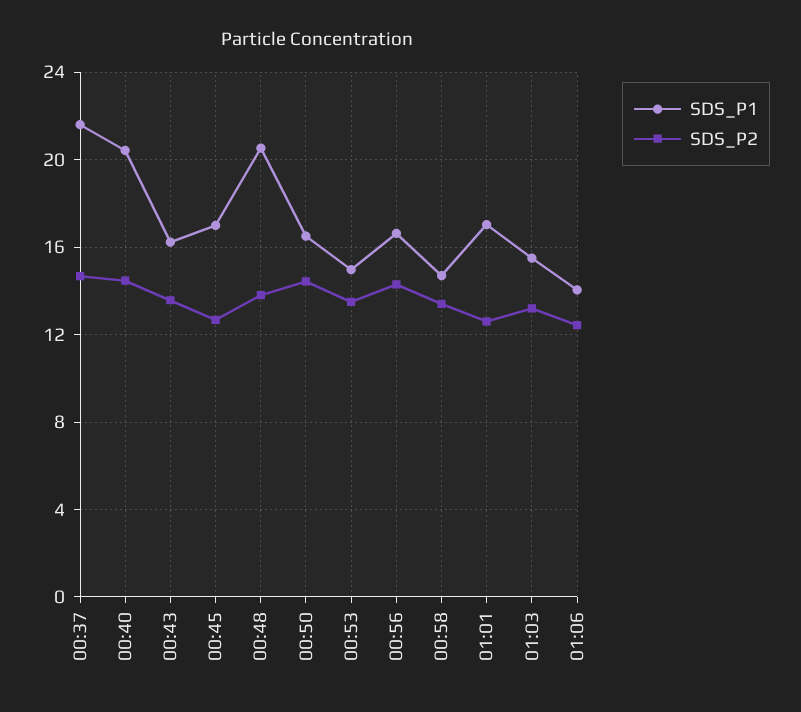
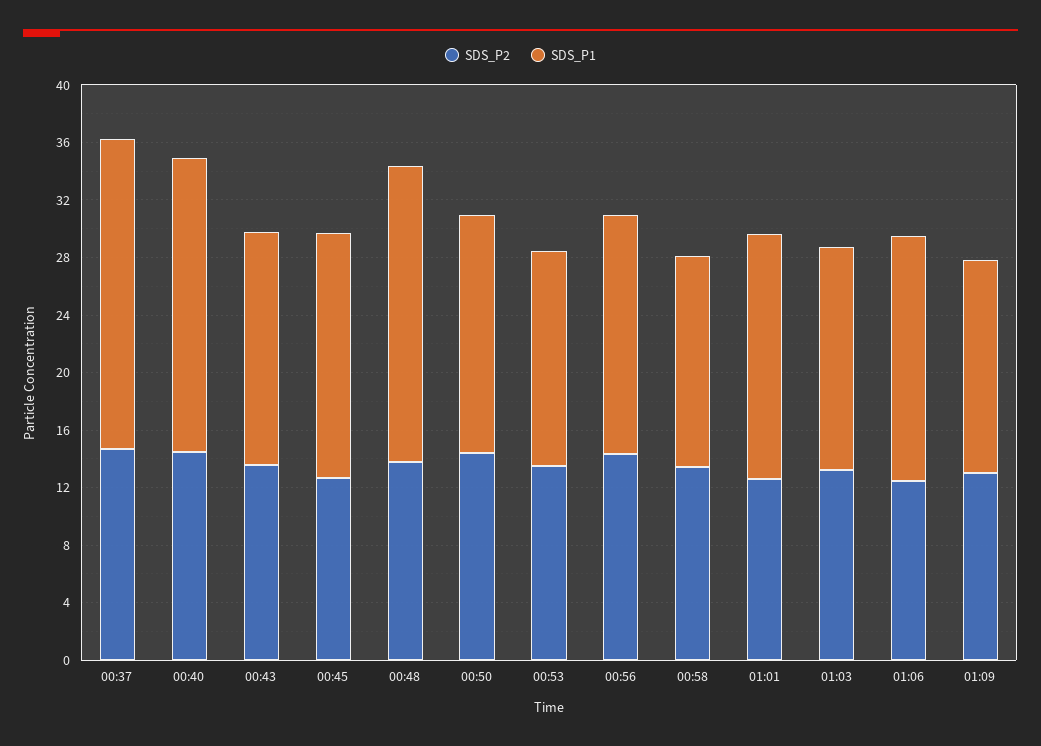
SDS_P1, 01:06: 14 -> 17
SDS_P2, 01:09: none -> 13
SDS_P1, 01:09: none -> 15

